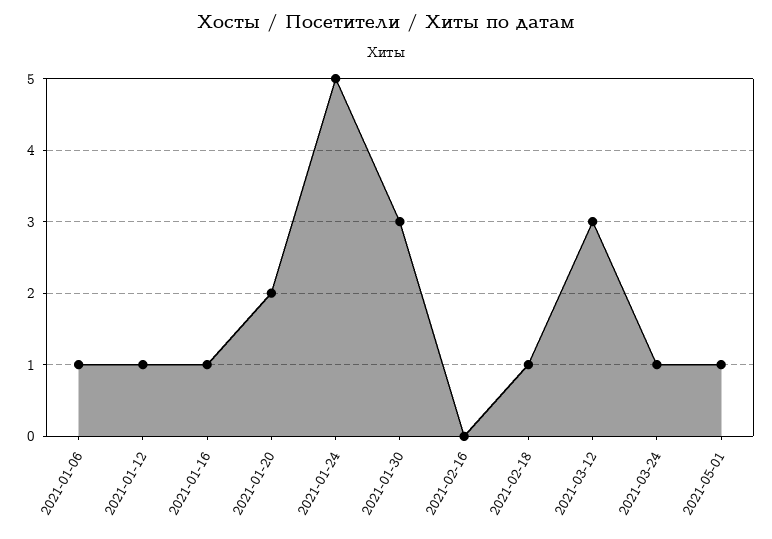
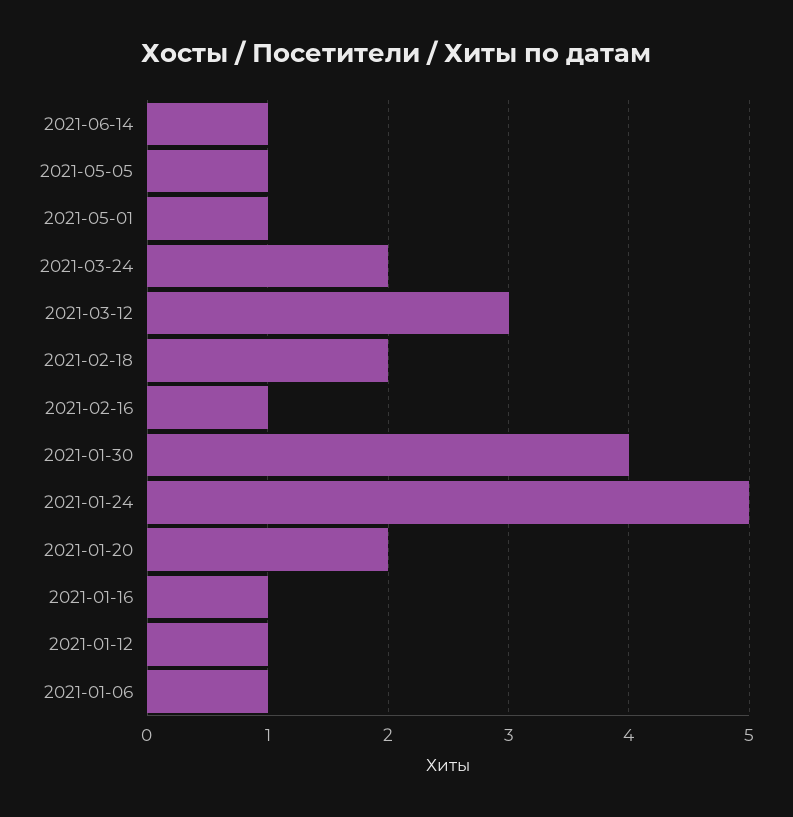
2021-01-30: 3 -> 4
2021-02-16: 0 -> 1
2021-02-18: 1 -> 2
2021-03-24: 1 -> 2
2021-06-14: none -> 1
2021-05-05: none -> 1

